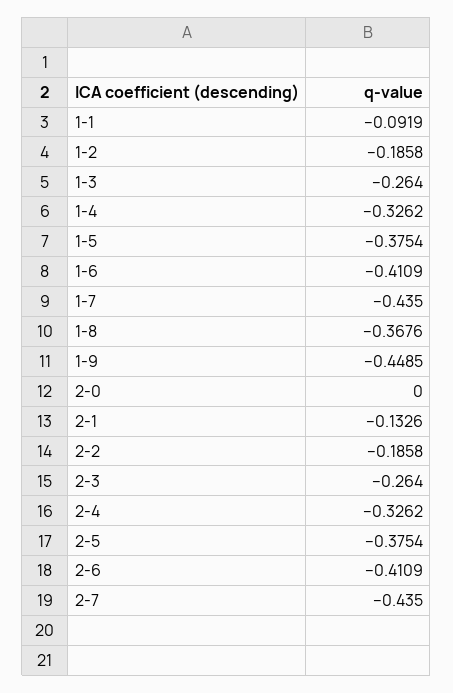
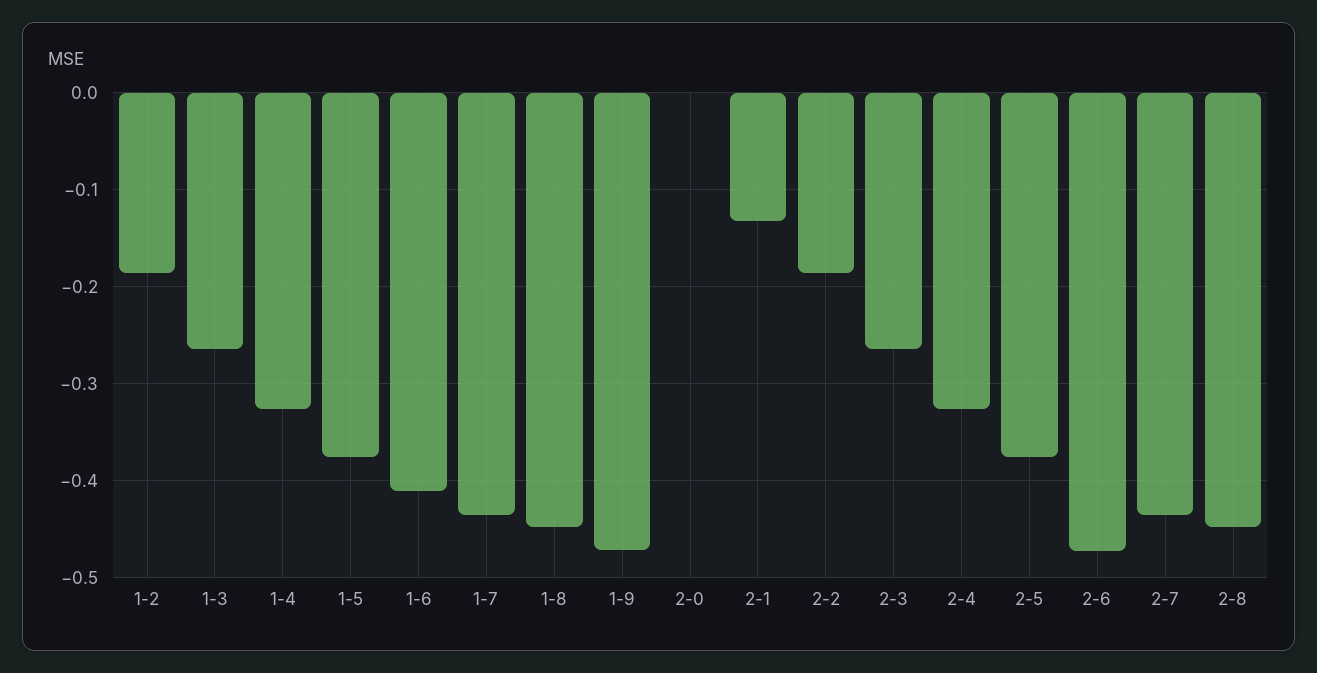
1-1: -0.0919 -> none
1-8: -0.3676 -> -0.45
1-9: -0.4485 -> -0.47
2-6: -0.4109 -> -0.47
2-8: none -> -0.45

